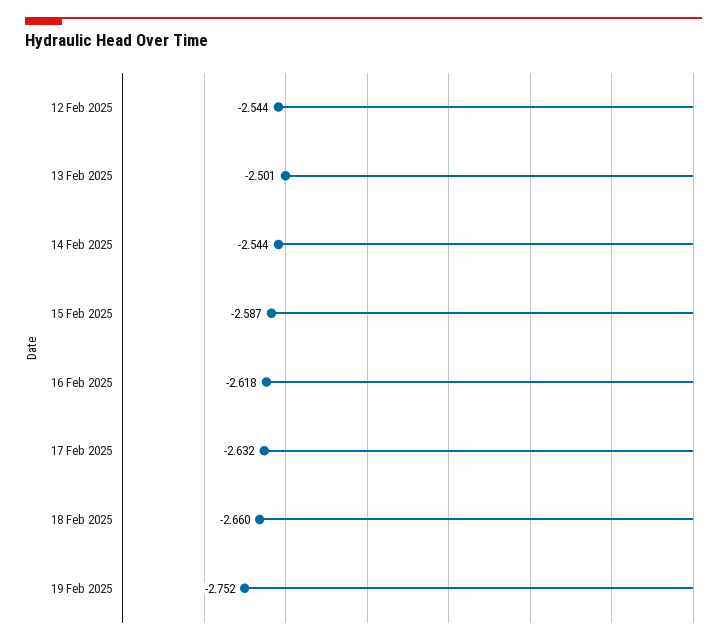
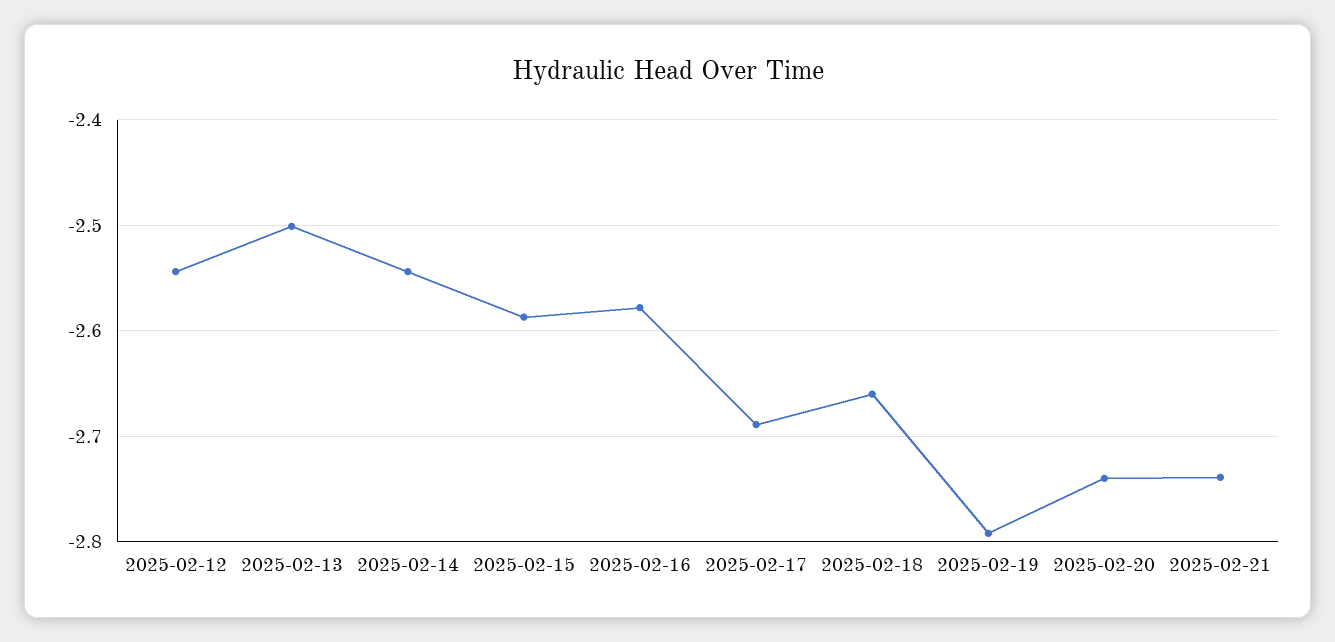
16 Feb 2025: -2.618 -> -2.58
17 Feb 2025: -2.632 -> -2.69
19 Feb 2025: -2.752 -> -2.79
2025-02-20: none -> -2.74
2025-02-21: none -> -2.74

